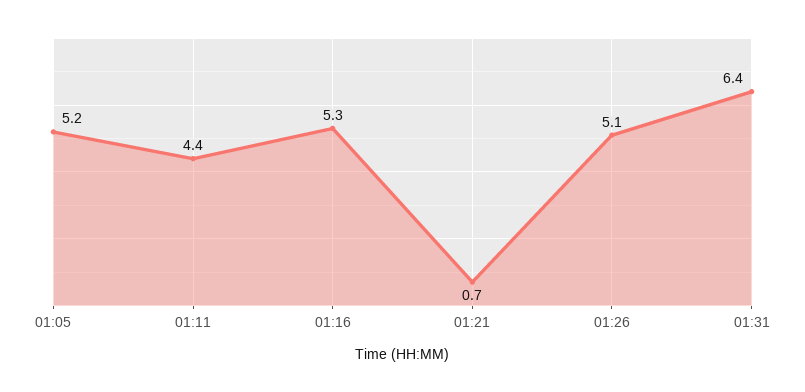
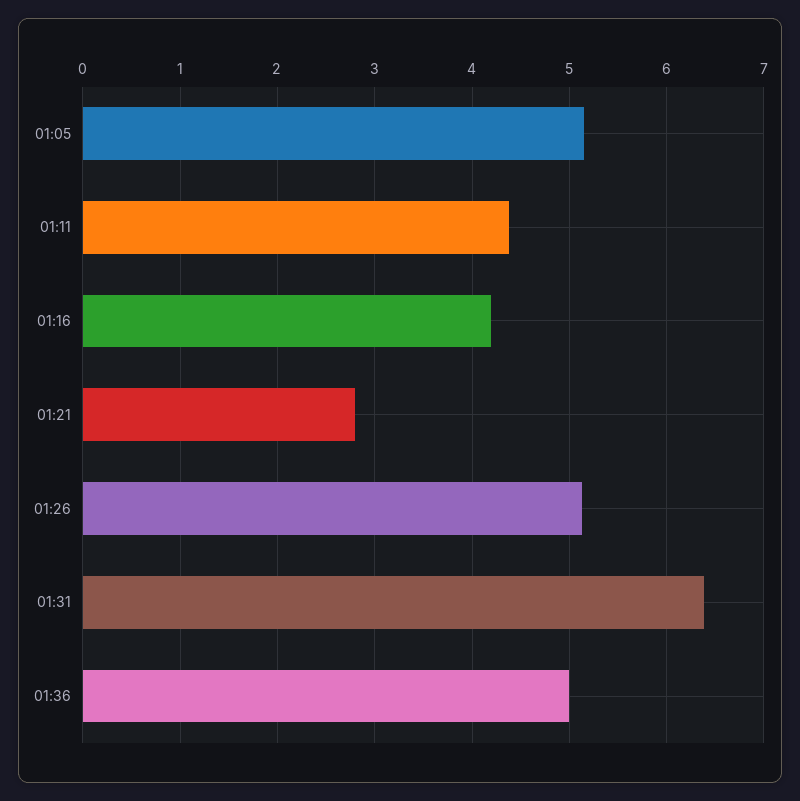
01:16: 5.3 -> 4.2
01:21: 0.7 -> 2.8
01:36: none -> 5

